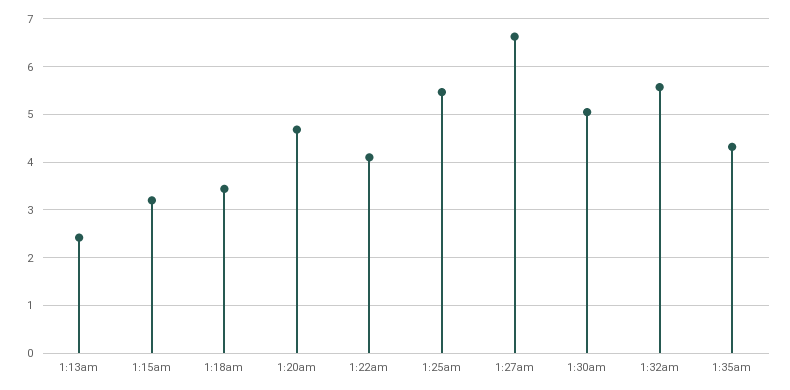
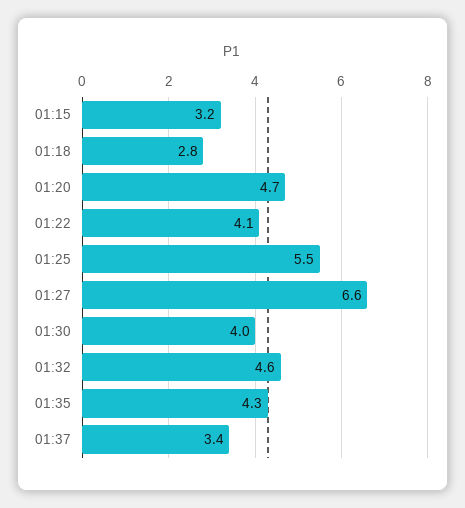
1:13am: 2.4 -> none
1:18am: 3.4 -> 2.8
1:30am: 5 -> 4
1:32am: 5.6 -> 4.6
01:37: none -> 3.4

